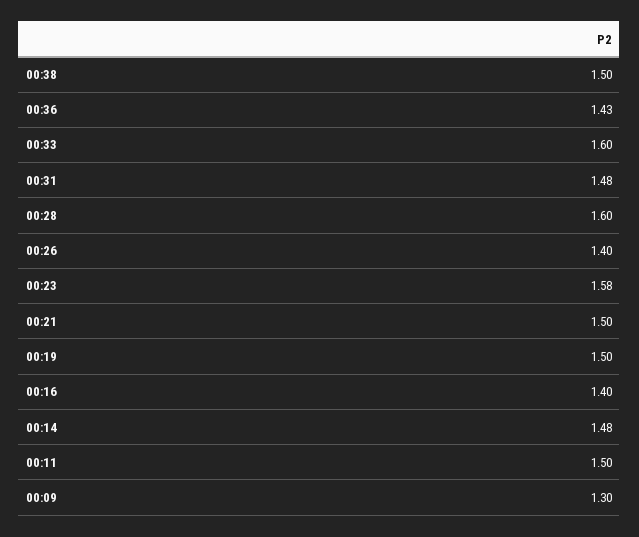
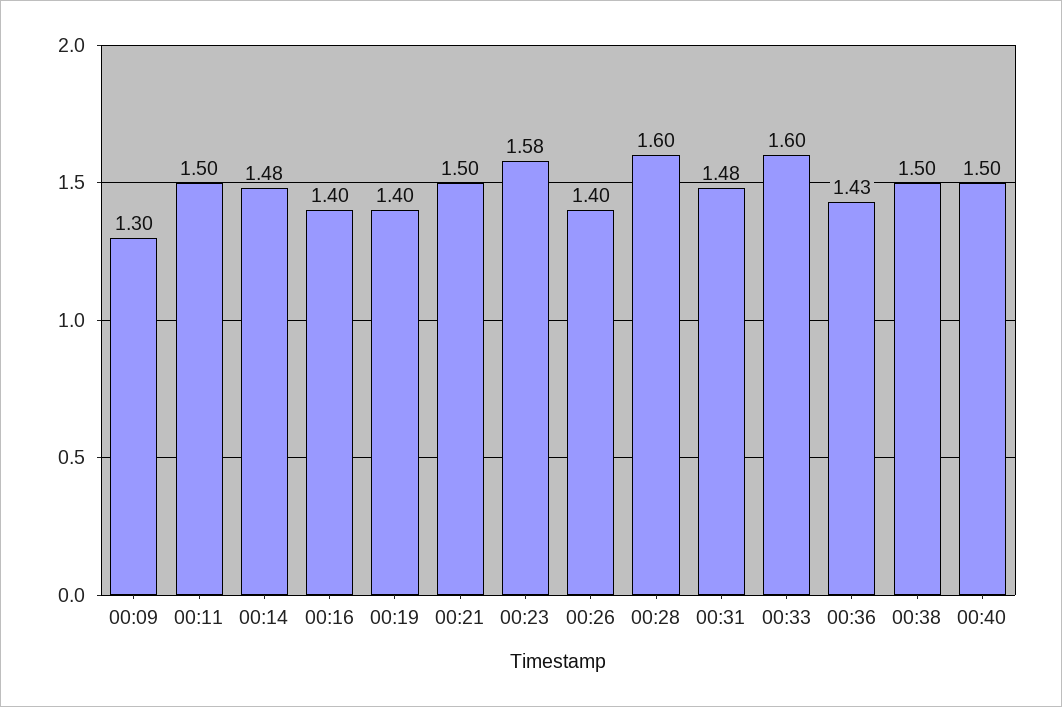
00:19: 1.5 -> 1.4
00:40: none -> 1.5

